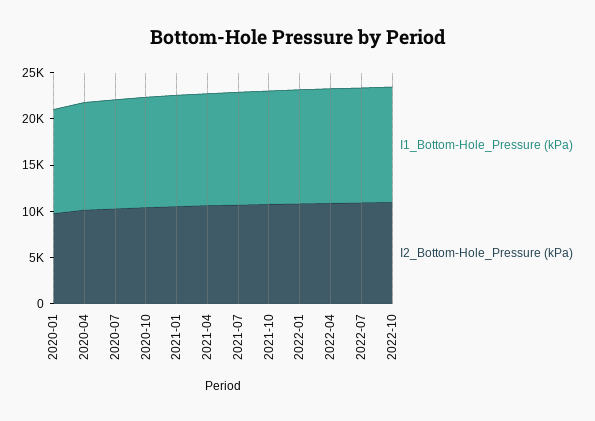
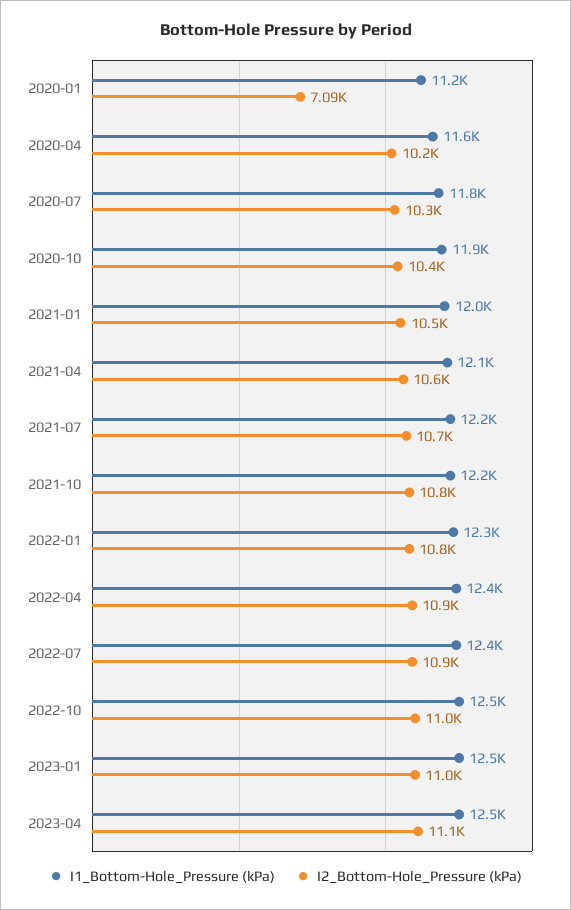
I2_Bottom-Hole_Pressure (kPa), 2020-01: 10000 -> 7090
I1_Bottom-Hole_Pressure (kPa), 2023-01: none -> 12500
I2_Bottom-Hole_Pressure (kPa), 2023-01: none -> 11000
I1_Bottom-Hole_Pressure (kPa), 2023-04: none -> 12500
I2_Bottom-Hole_Pressure (kPa), 2023-04: none -> 11100

